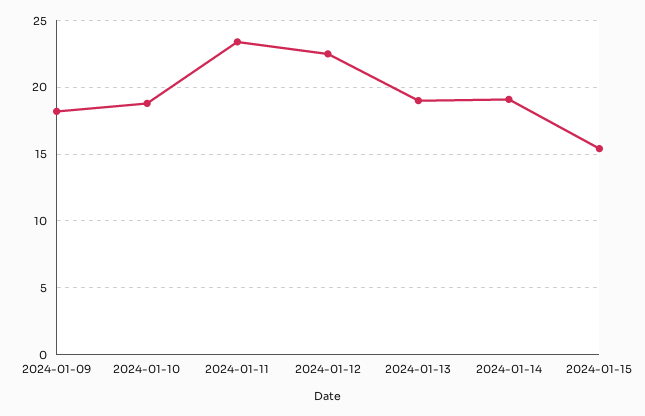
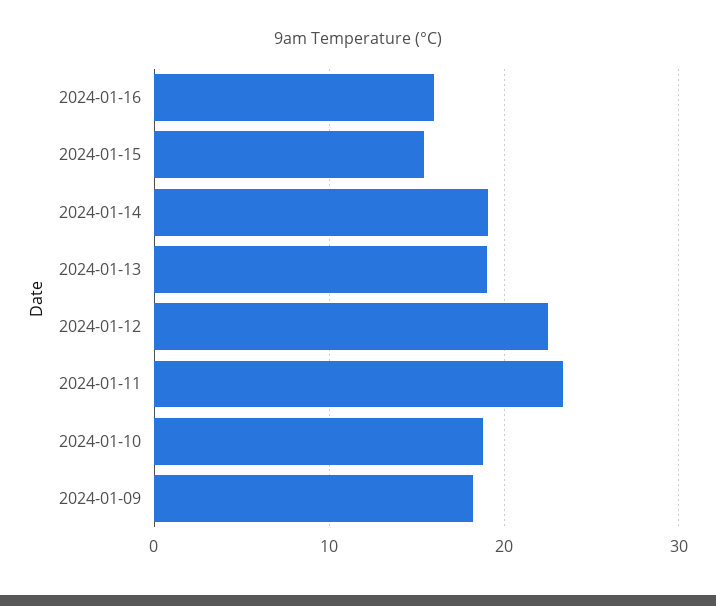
2024-01-16: none -> 16

